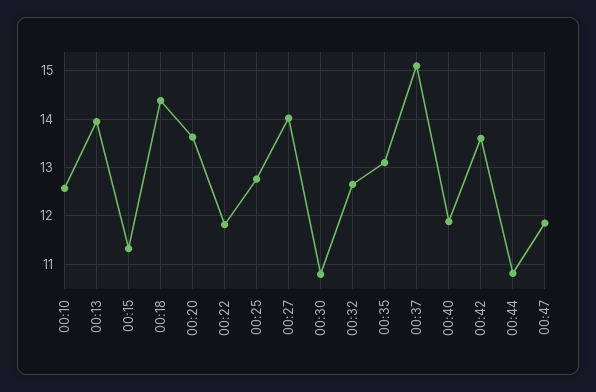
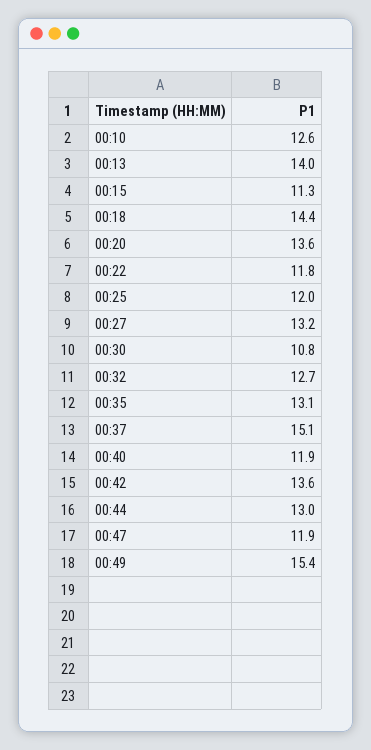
00:25: 12.8 -> 12
00:27: 14 -> 13.2
00:44: 10.8 -> 13
00:49: none -> 15.4

